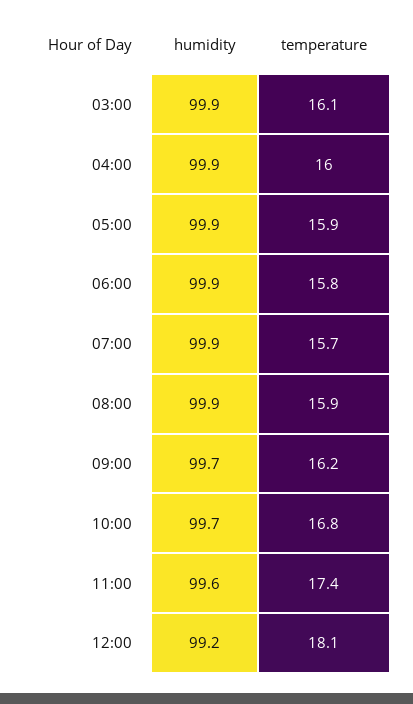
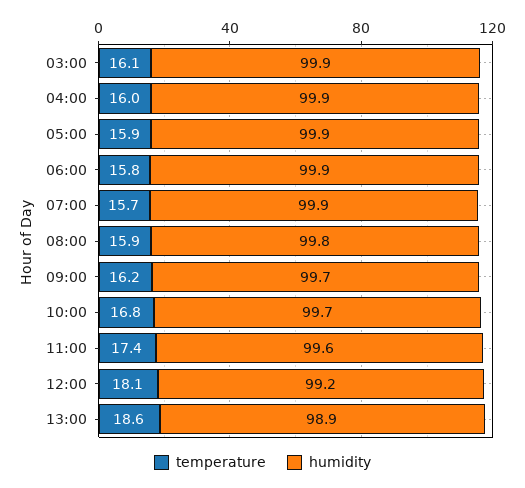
humidity, 08:00: 99.9 -> 99.8
temperature, 13:00: none -> 18.6
humidity, 13:00: none -> 98.9

